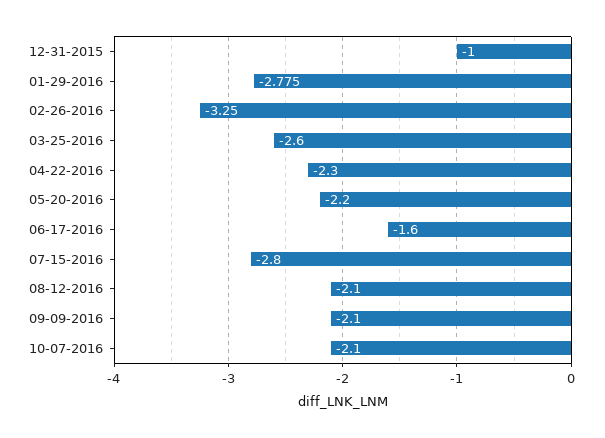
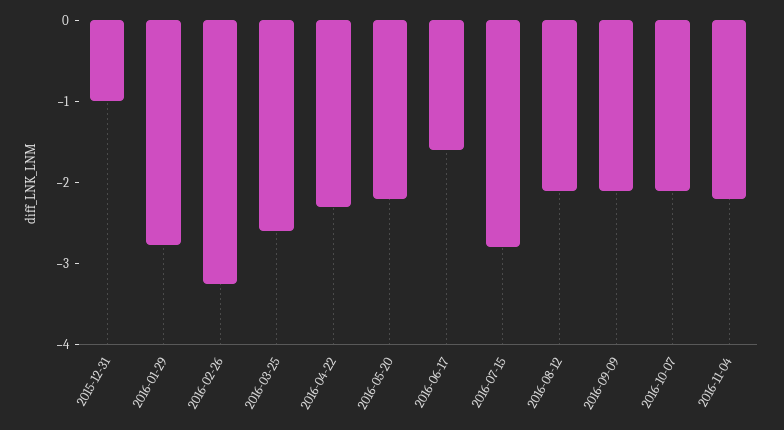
2016-11-04: none -> -2.2

